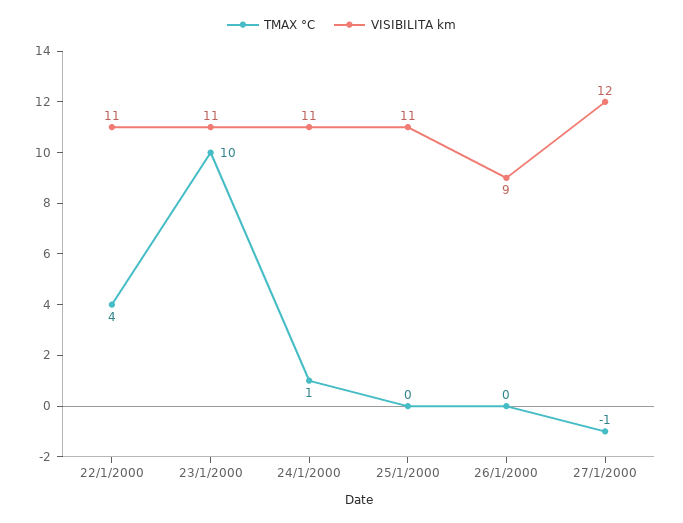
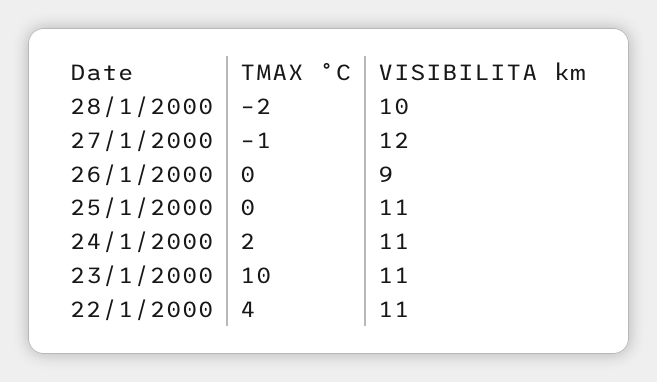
TMAX °C, 24/1/2000: 1 -> 2
TMAX °C, 28/1/2000: none -> -2
VISIBILITA km, 28/1/2000: none -> 10

